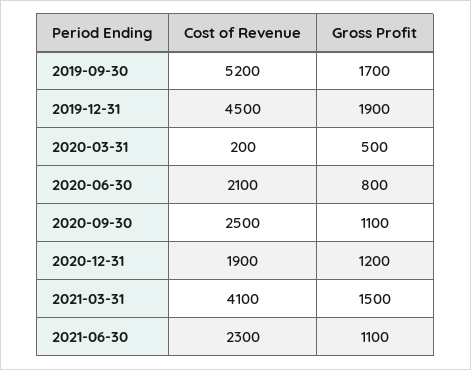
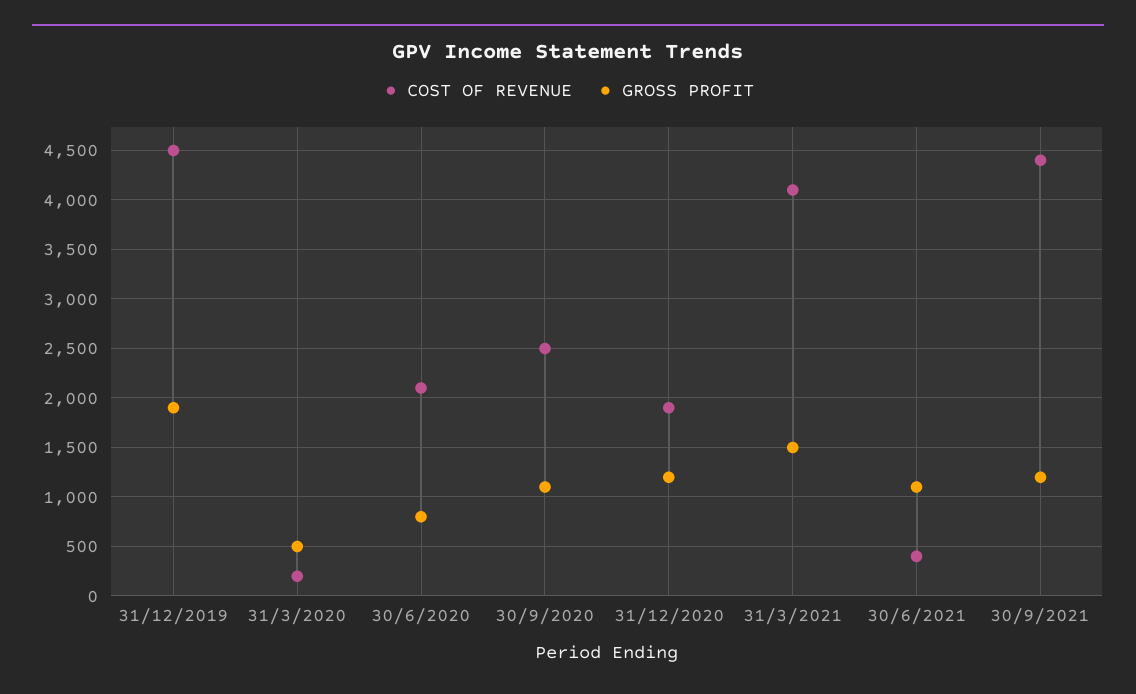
Cost of Revenue, 2019-09-30: 5200 -> none
Gross Profit, 2019-09-30: 1700 -> none
Cost of Revenue, 2021-06-30: 2300 -> 400
Cost of Revenue, 30/9/2021: none -> 4400
Gross Profit, 30/9/2021: none -> 1200

